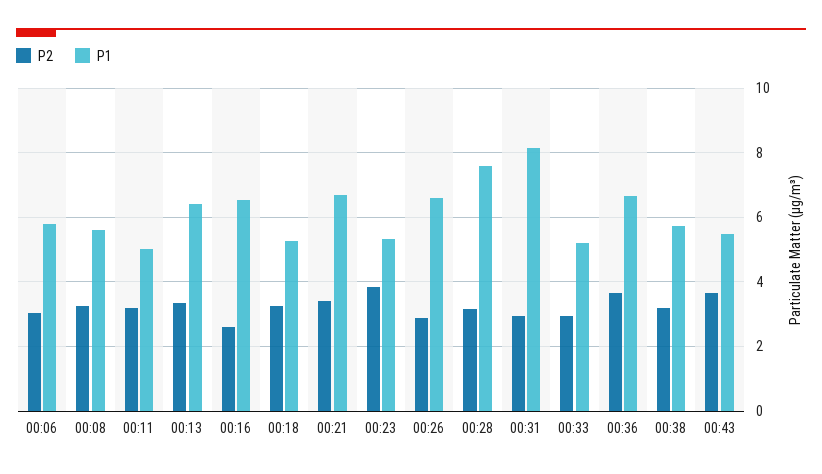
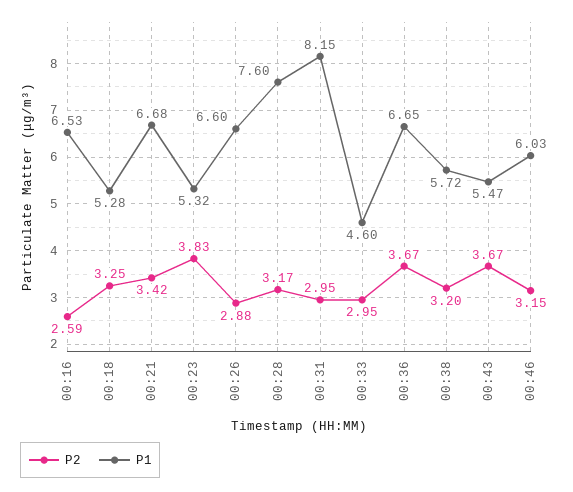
P2, 00:06: 3 -> none
P1, 00:06: 5.8 -> none
P2, 00:08: 3.2 -> none
P1, 00:08: 5.6 -> none
P2, 00:11: 3.2 -> none
P1, 00:11: 5 -> none
P2, 00:13: 3.4 -> none
P1, 00:13: 6.4 -> none
P1, 00:33: 5.2 -> 4.6
P2, 00:46: none -> 3.15
P1, 00:46: none -> 6.03

